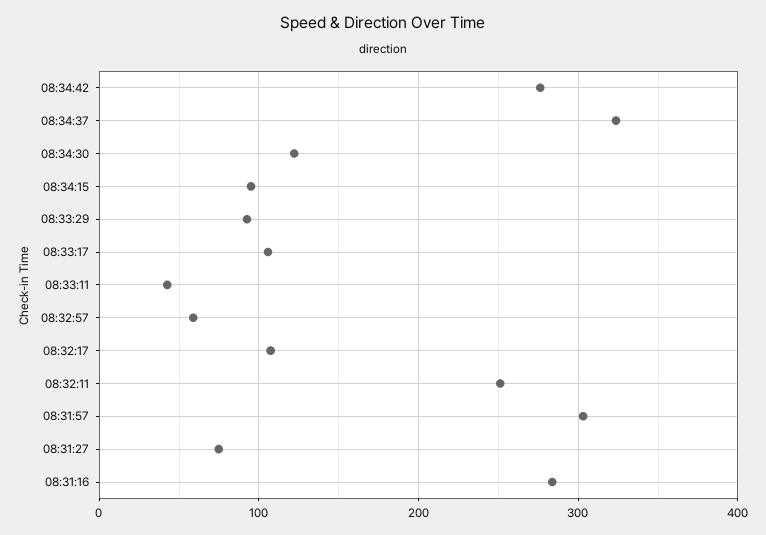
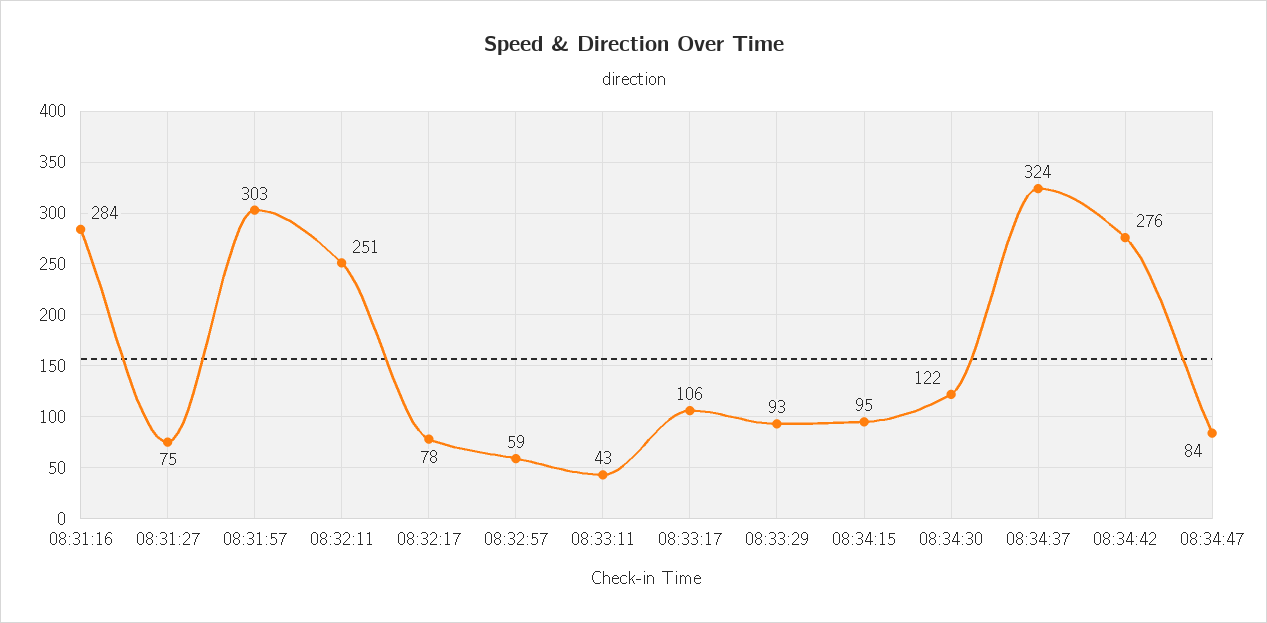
08:32:17: 110 -> 78
08:34:47: none -> 84

